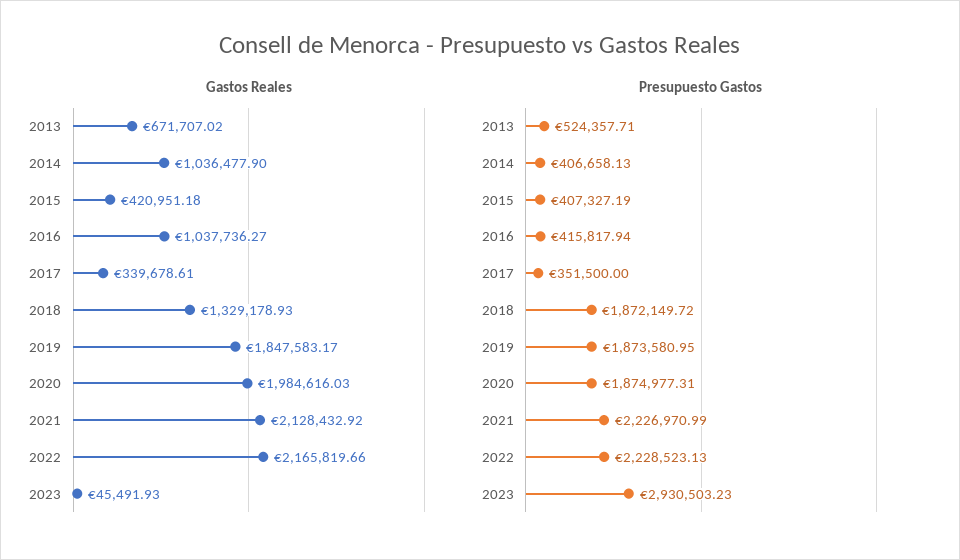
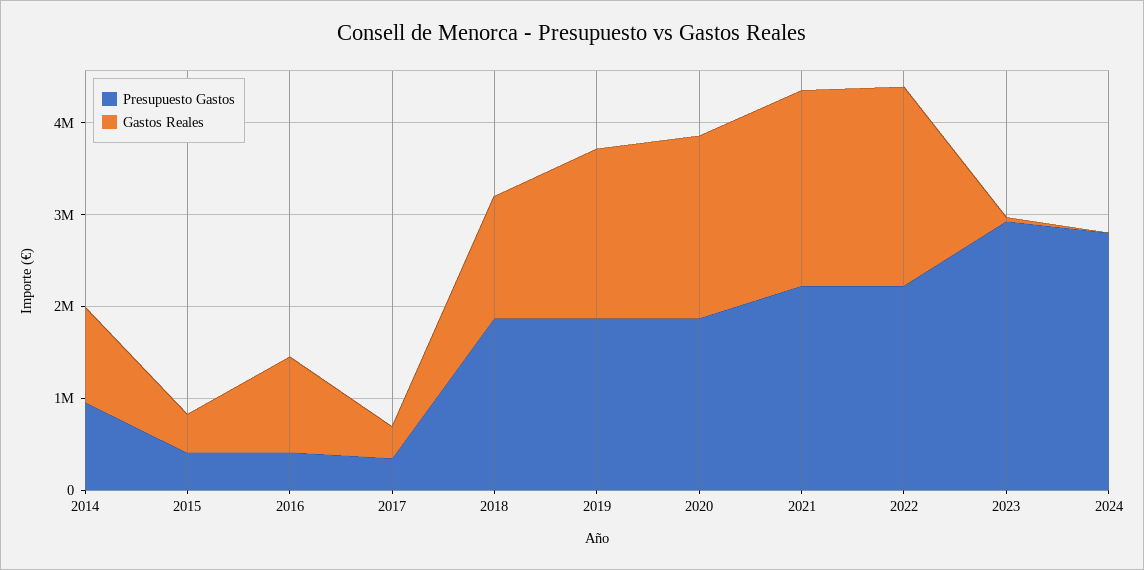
Gastos Reales, 2013: 671707.02 -> none
Presupuesto Gastos, 2013: 524357.71 -> none
Presupuesto Gastos, 2014: 406658.13 -> 1000000
Presupuesto Gastos, 2024: none -> 2800000
Gastos Reales, 2024: none -> 0

